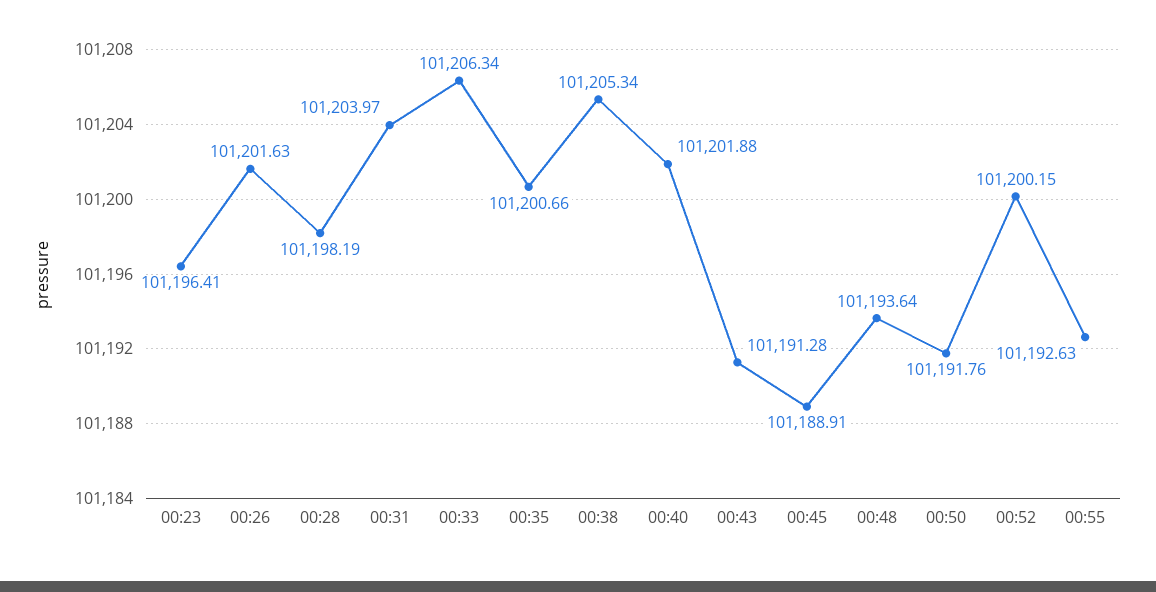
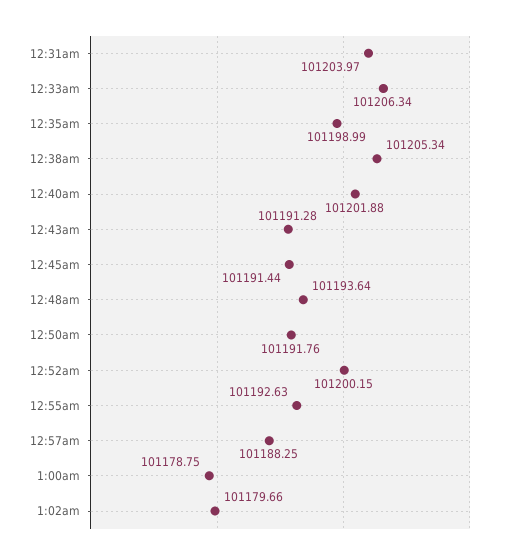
00:23: 101196.41 -> none
00:26: 101201.63 -> none
00:28: 101198.19 -> none
00:35: 101200.66 -> 101198.99
00:45: 101188.91 -> 101191.44
12:57am: none -> 101188.25
1:00am: none -> 101178.75
1:02am: none -> 101179.66

